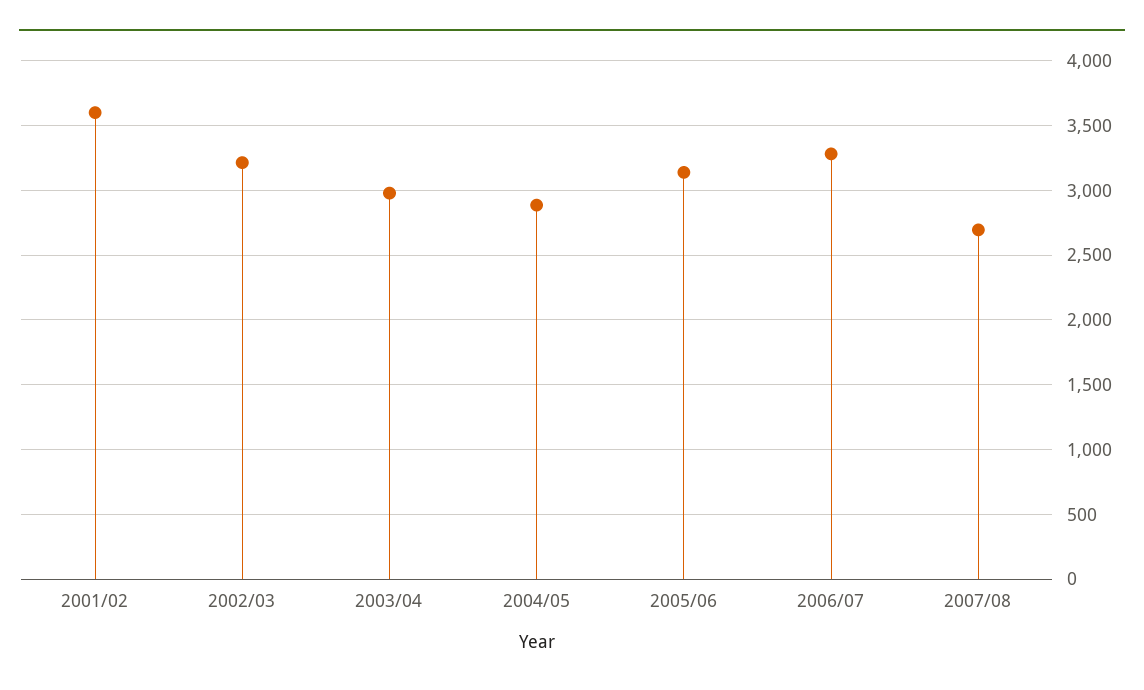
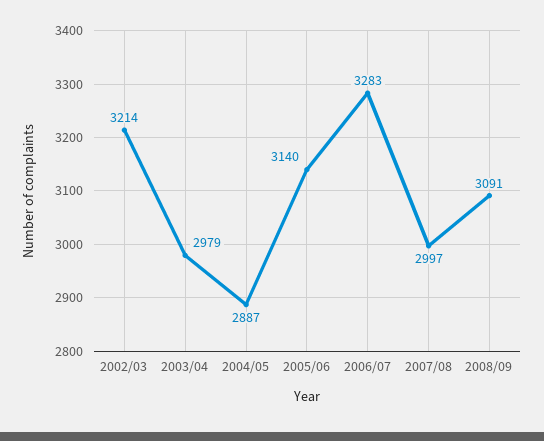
2001/02: 3600 -> none
2007/08: 2700 -> 2997
2008/09: none -> 3091

